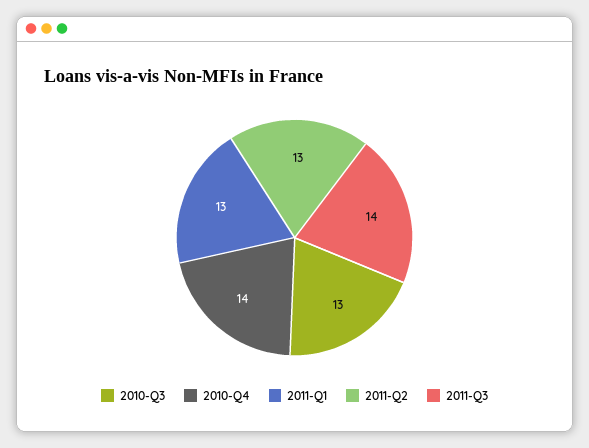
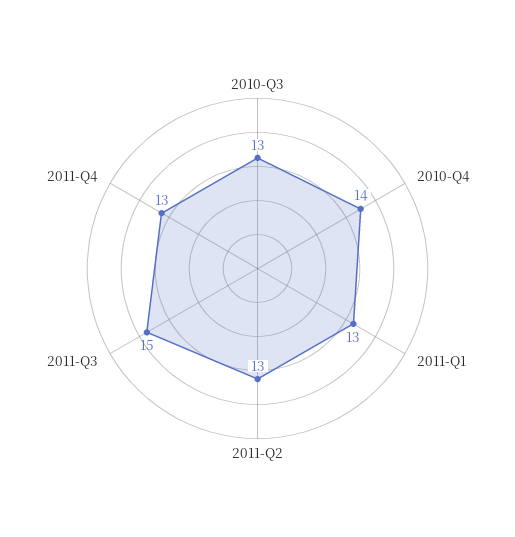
2011-Q3: 14 -> 15
2011-Q4: none -> 13

